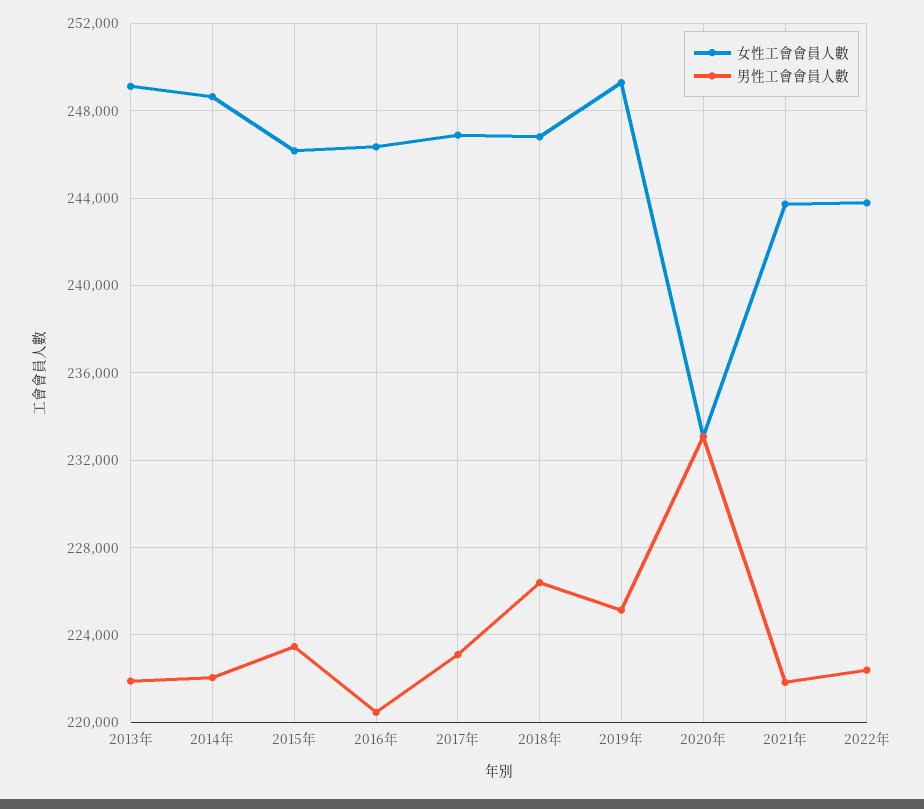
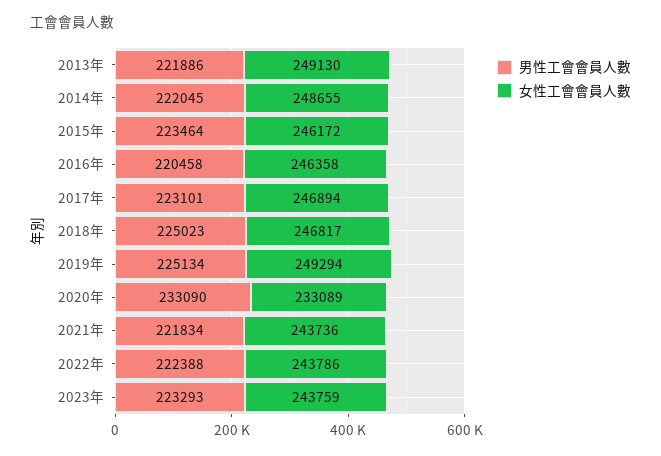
男性工會會員人數, 2018年: 226500 -> 225023
男性工會會員人數, 2023年: none -> 223293
女性工會會員人數, 2023年: none -> 243759

